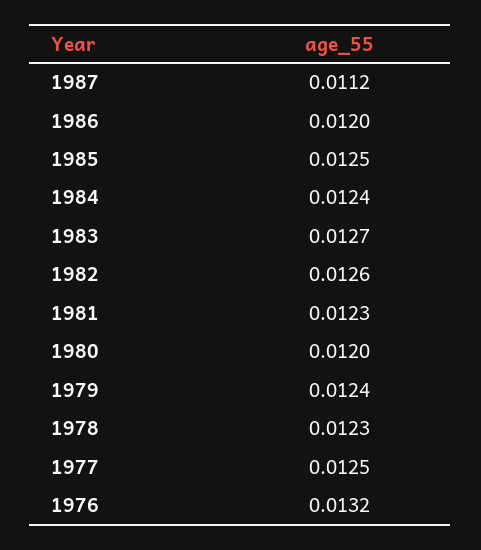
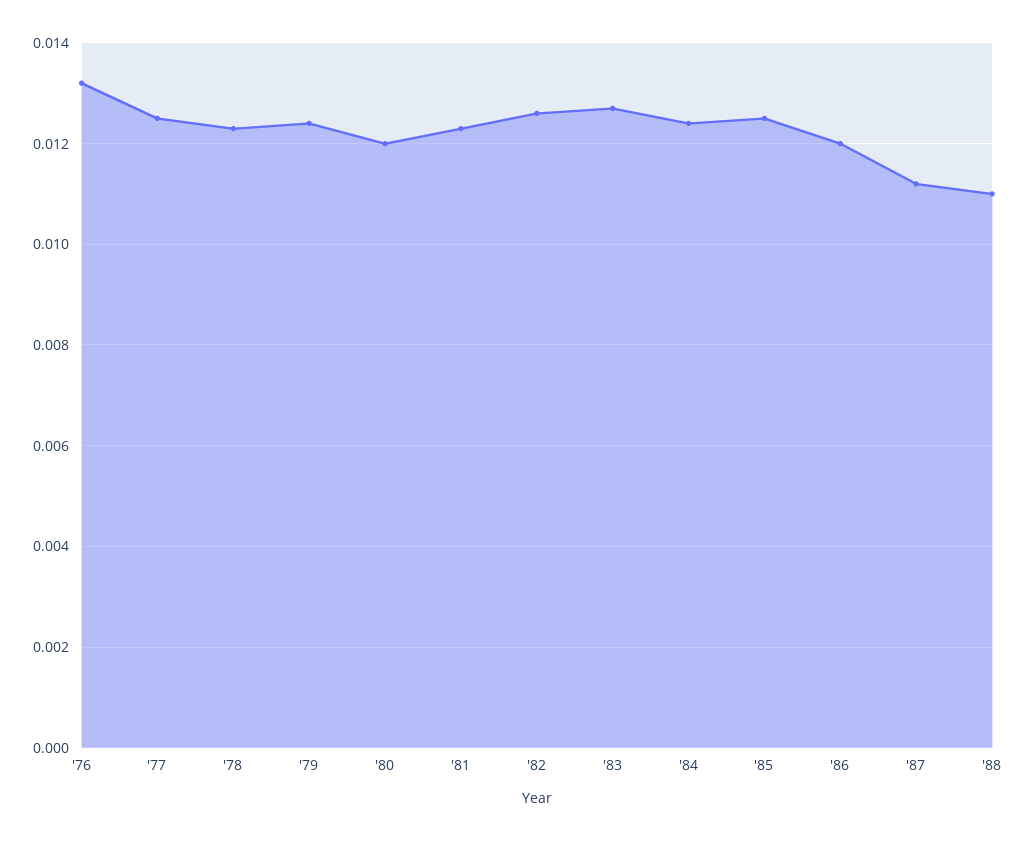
'88: none -> 0.011

